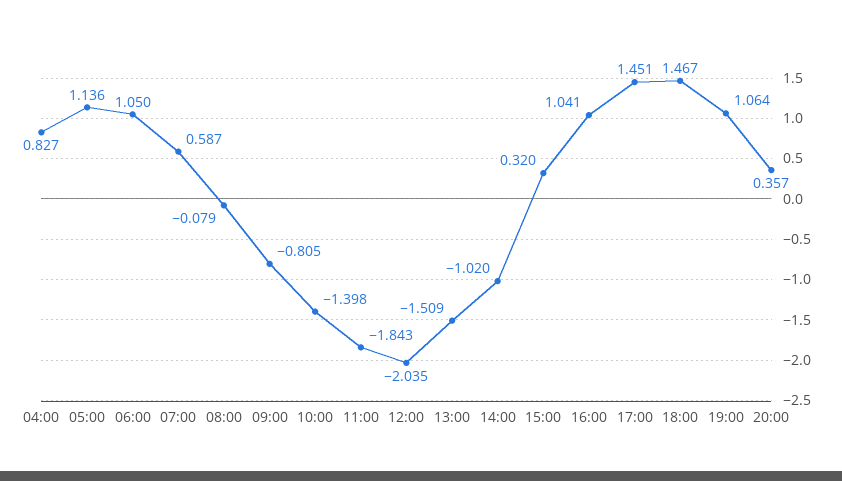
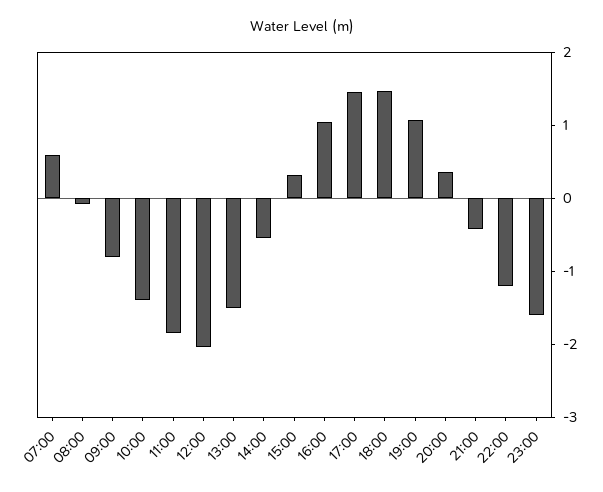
04:00: 0.827 -> none
05:00: 1.136 -> none
06:00: 1.05 -> none
14:00: -1.02 -> -0.6
21:00: none -> -0.4
22:00: none -> -1.2
23:00: none -> -1.6

